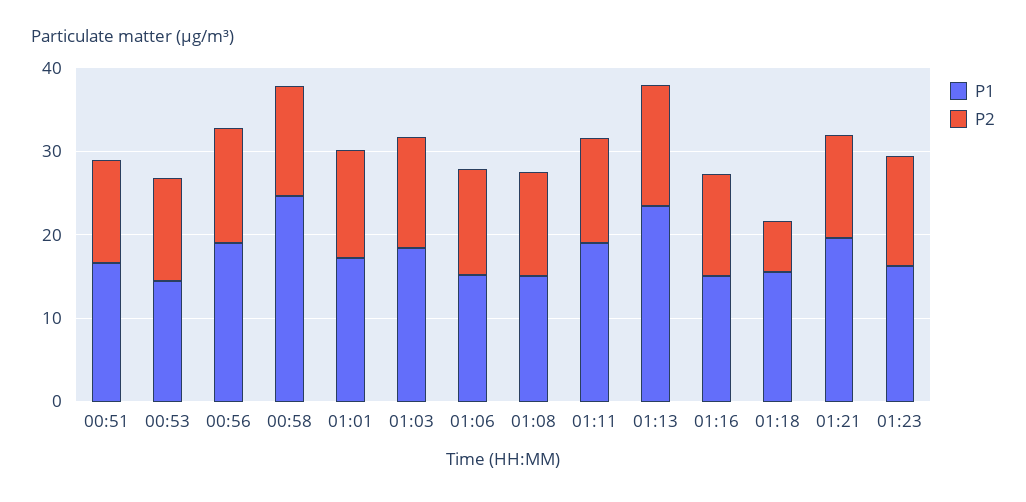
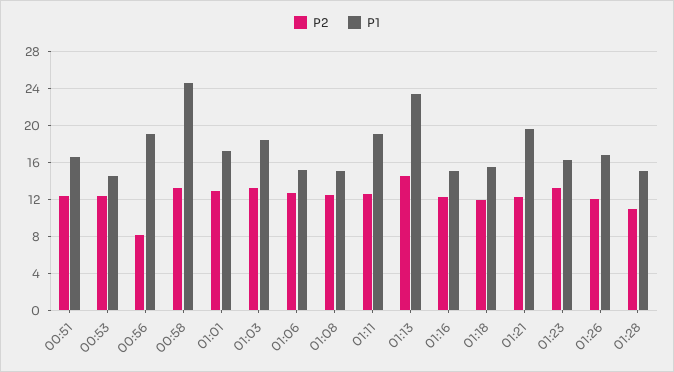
P2, 00:56: 14 -> 8
P2, 01:18: 6 -> 12
P2, 01:26: none -> 12
P1, 01:26: none -> 17
P2, 01:28: none -> 11
P1, 01:28: none -> 15

